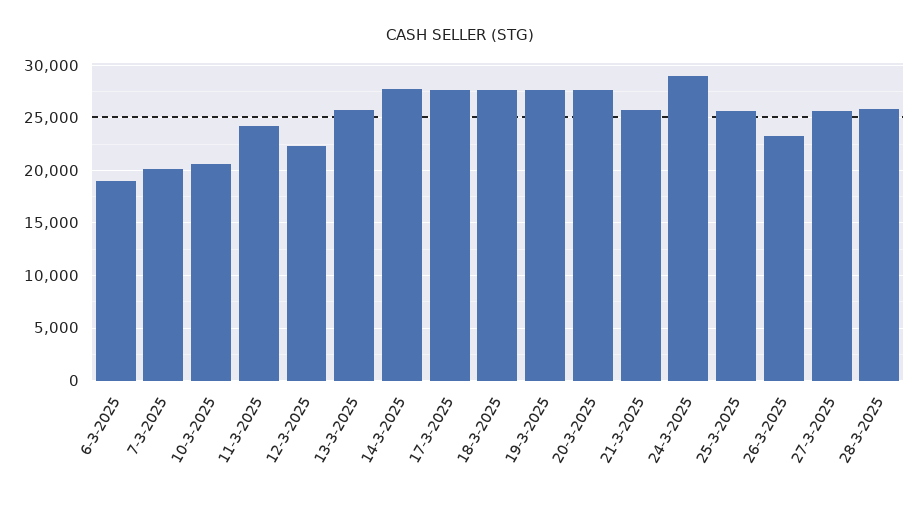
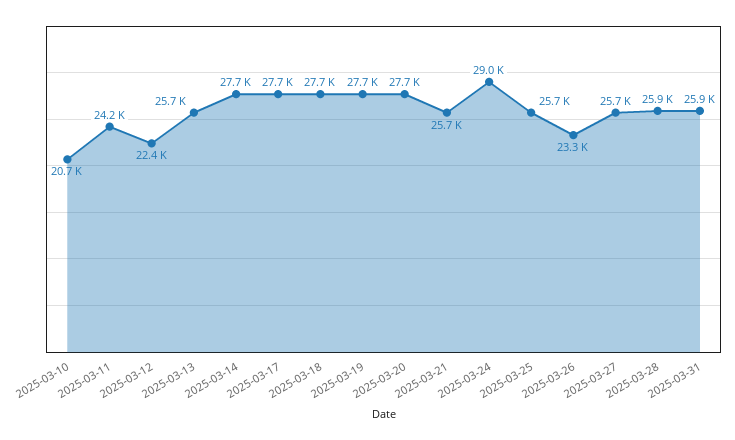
6-3-2025: 19000 -> none
7-3-2025: 20000 -> none
2025-03-31: none -> 25900

